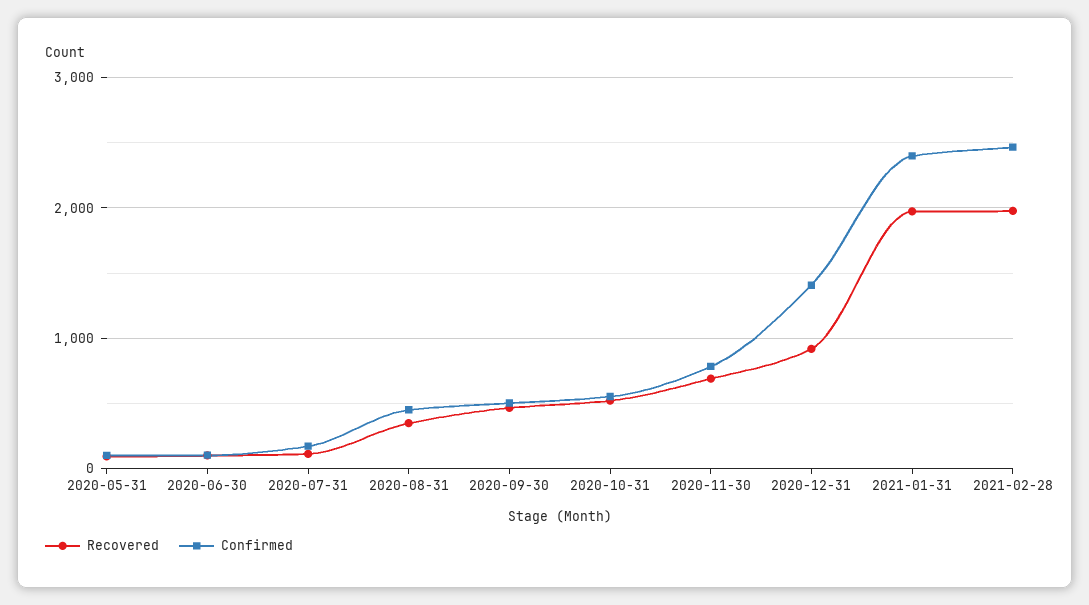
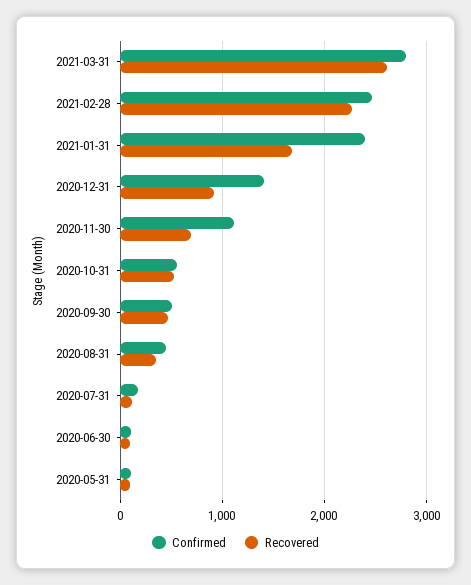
Confirmed, 2020-11-30: 800 -> 1100
Recovered, 2021-01-31: 2000 -> 1700
Recovered, 2021-02-28: 2000 -> 2300
Confirmed, 2021-03-31: none -> 2800
Recovered, 2021-03-31: none -> 2600

